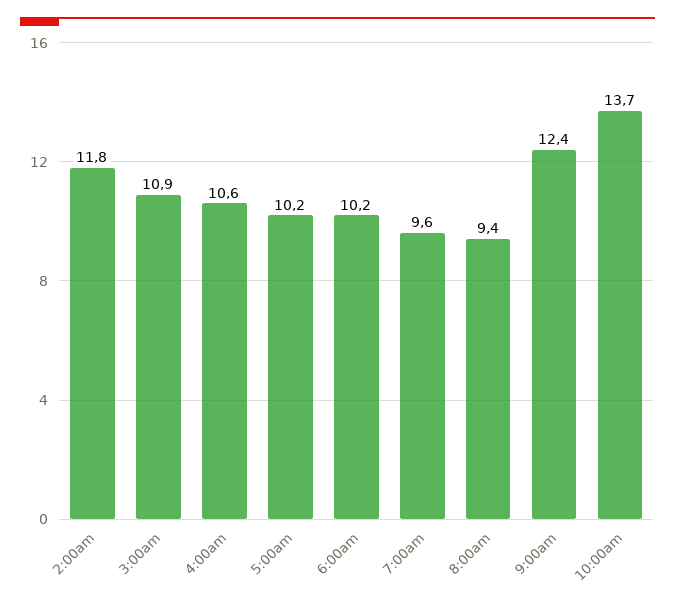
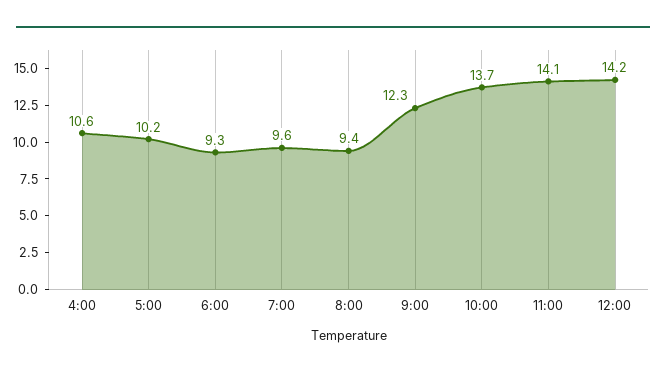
2:00am: 11.8 -> none
3:00am: 10.9 -> none
6:00am: 10.2 -> 9.3
9:00am: 12.4 -> 12.3
11:00: none -> 14.1
12:00: none -> 14.2

